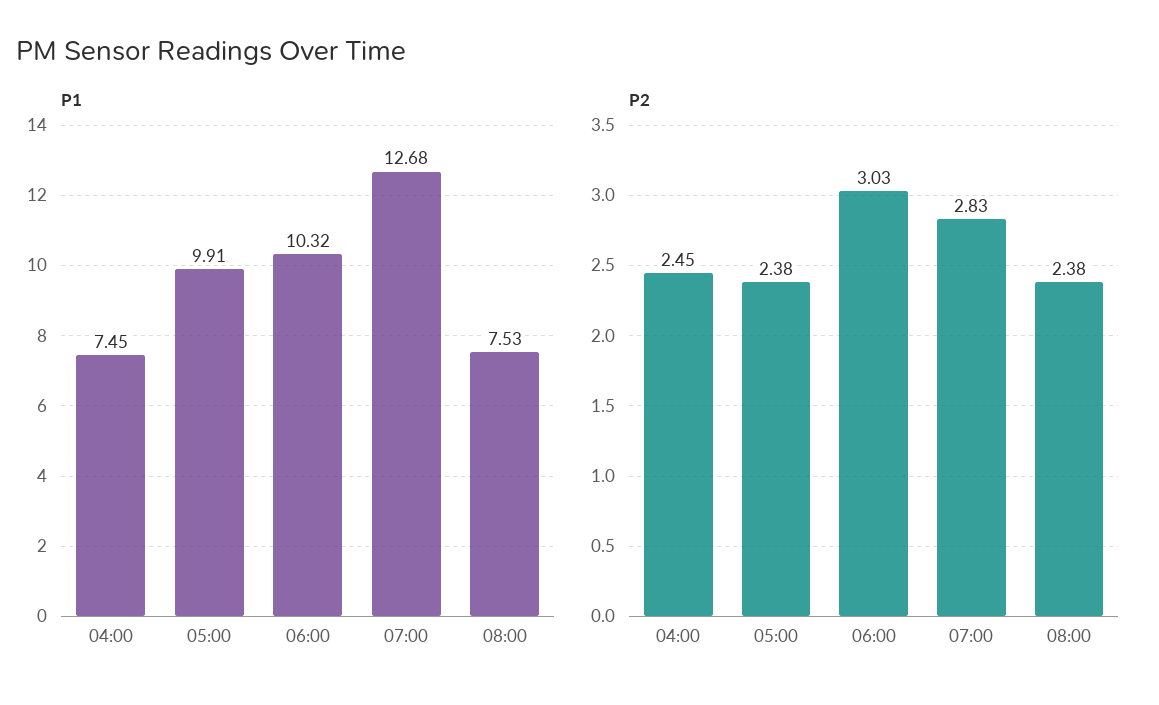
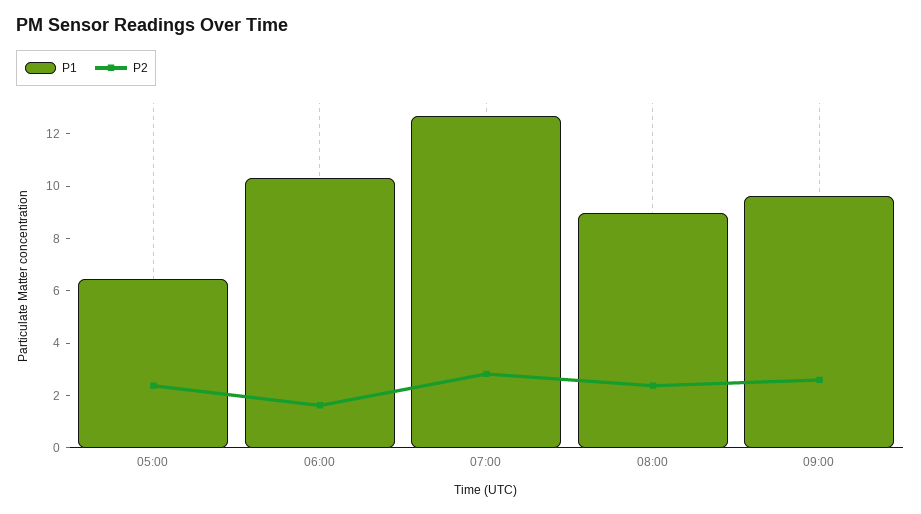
P1, 04:00: 7.45 -> none
P1, 05:00: 9.91 -> 6.5
P1, 08:00: 7.53 -> 9
P2, 04:00: 2.45 -> none
P2, 06:00: 3.03 -> 1.5
P1, 09:00: none -> 9.5
P2, 09:00: none -> 2.5

